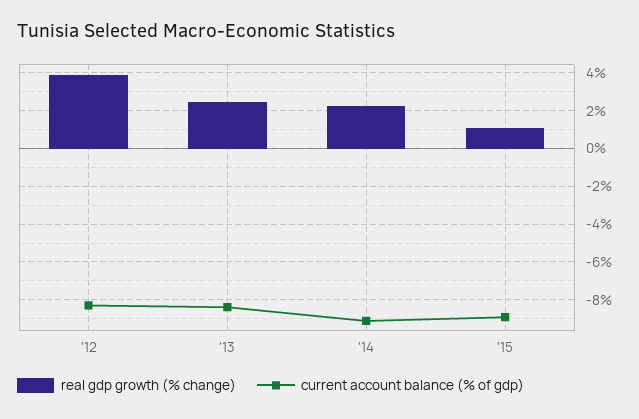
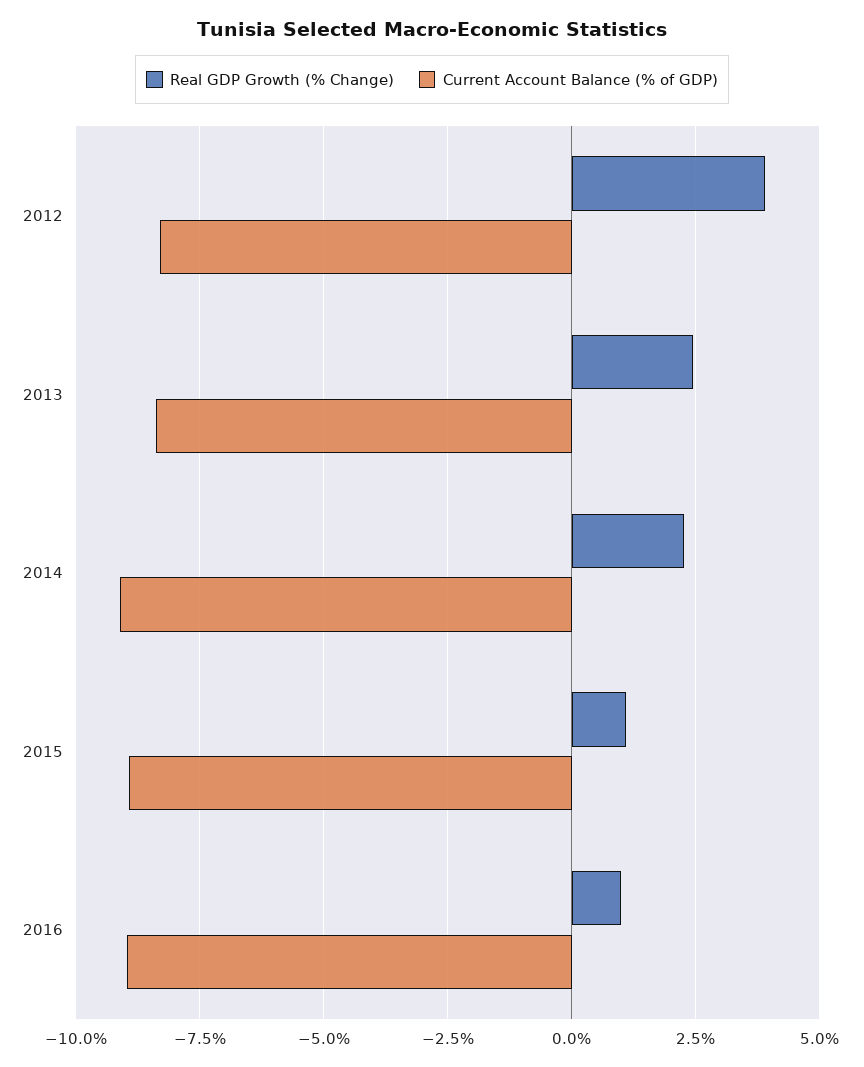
real gdp growth (% change), 2016: none -> 1
current account balance (% of gdp), 2016: none -> -9

